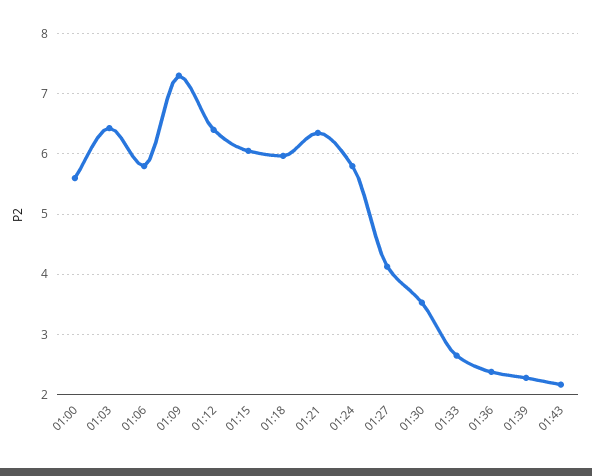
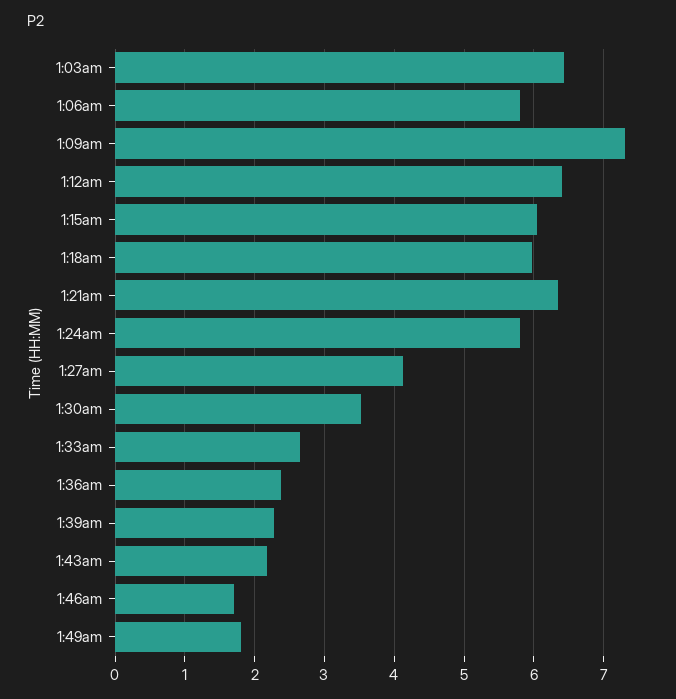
01:00: 5.6 -> none
1:46am: none -> 1.7
1:49am: none -> 1.8

